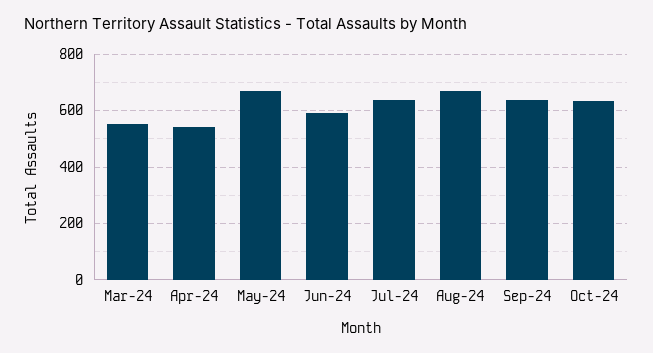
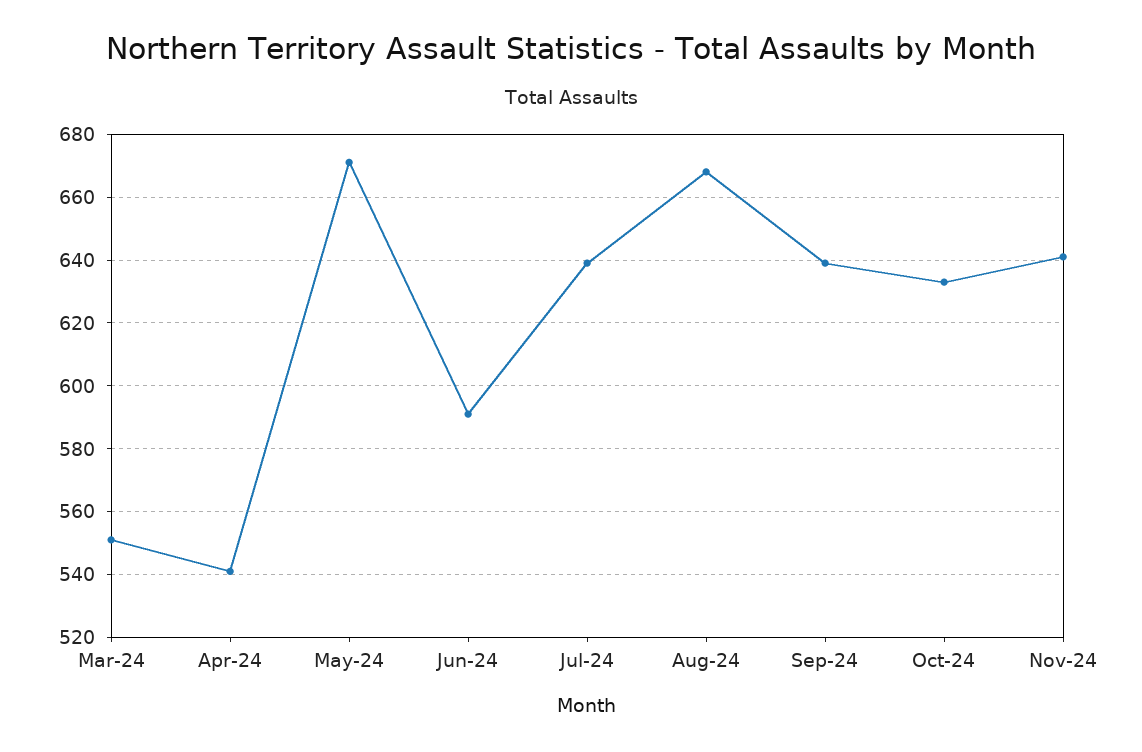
Nov-24: none -> 640

